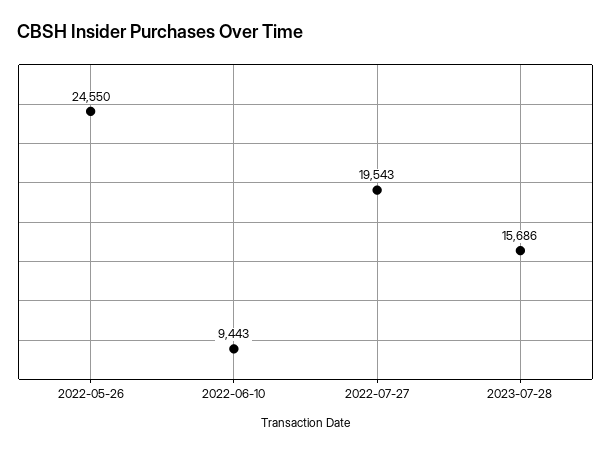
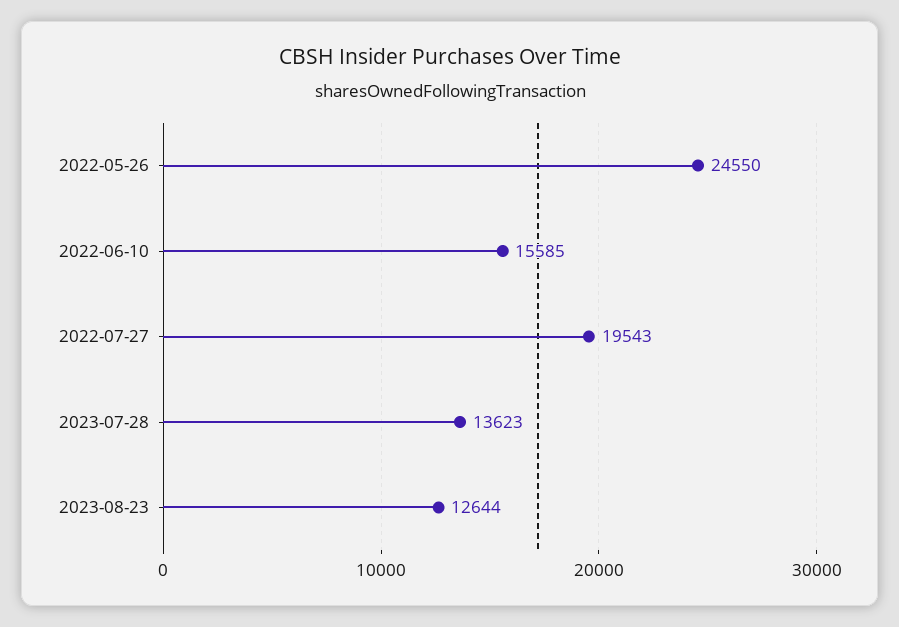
2022-06-10: 9443 -> 15585
2023-07-28: 15686 -> 13623
2023-08-23: none -> 12644

